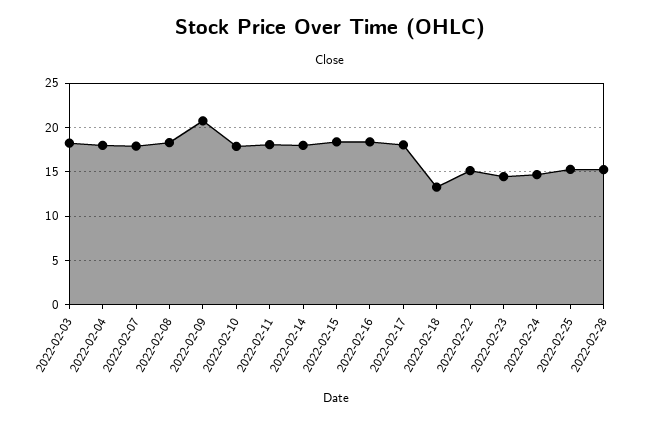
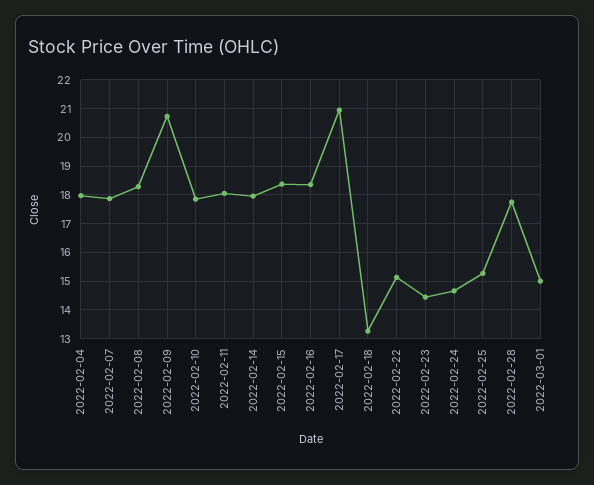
2022-02-03: 18 -> none
2022-02-17: 18 -> 21
2022-02-28: 15 -> 17.75
2022-03-01: none -> 15

